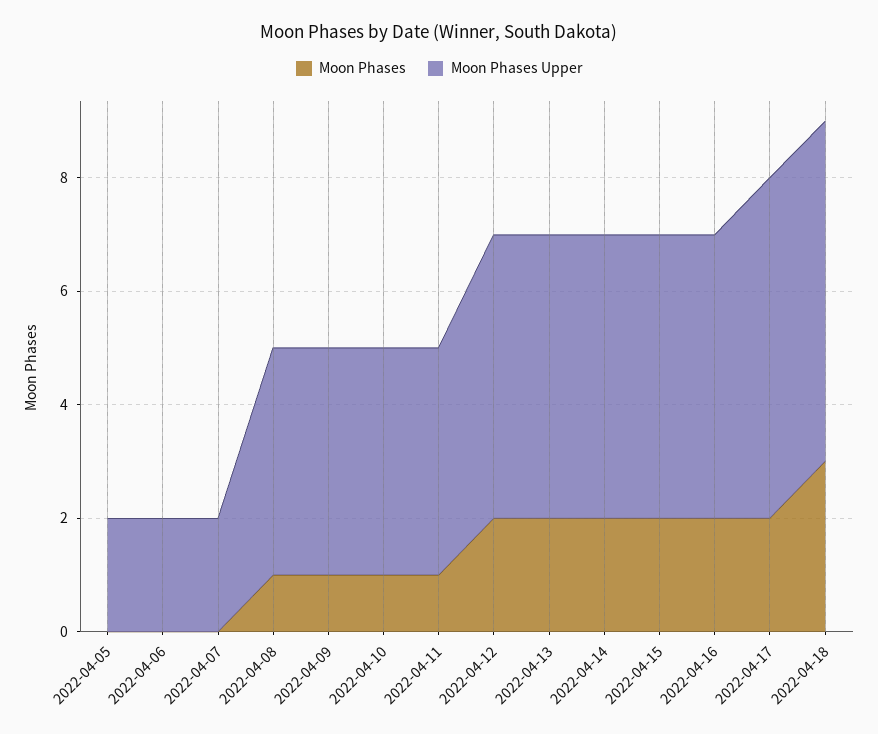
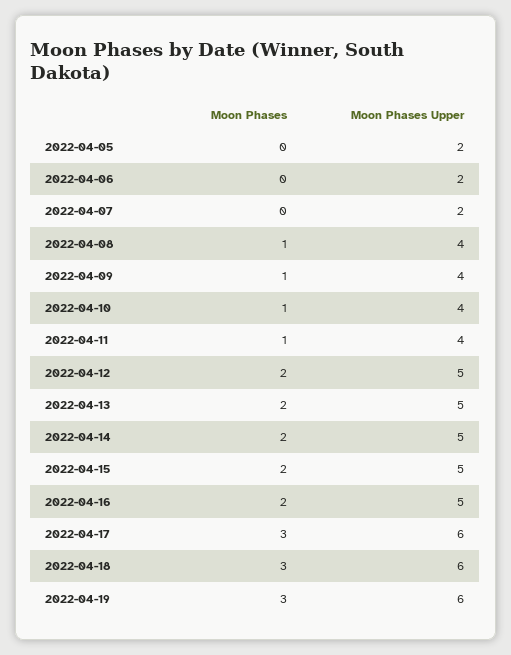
Moon Phases, 2022-04-17: 2 -> 3
Moon Phases, 2022-04-19: none -> 3
Moon Phases Upper, 2022-04-19: none -> 6

